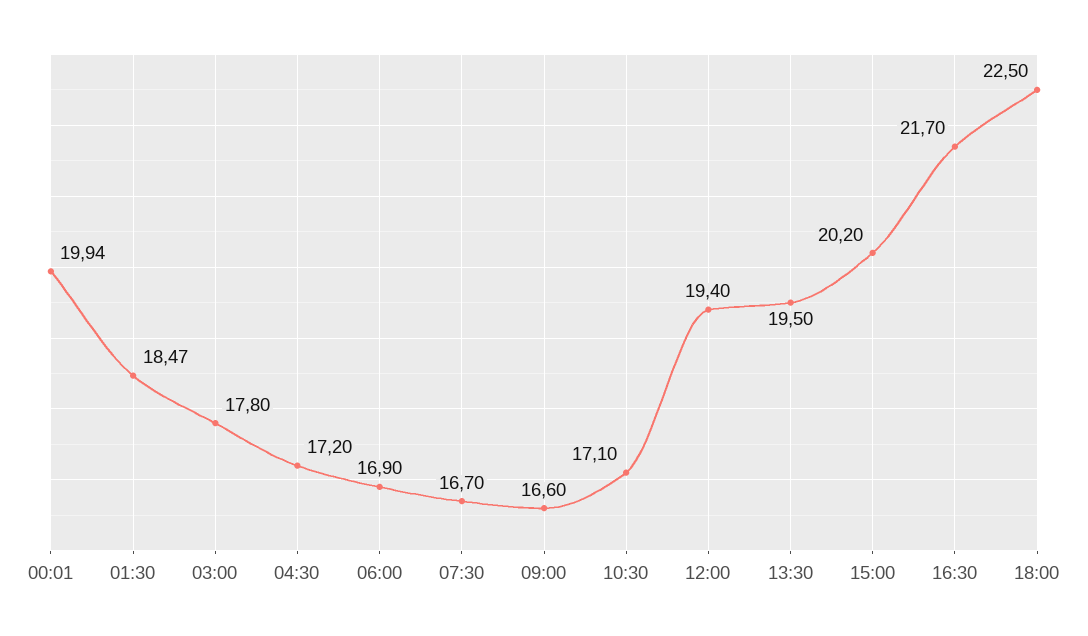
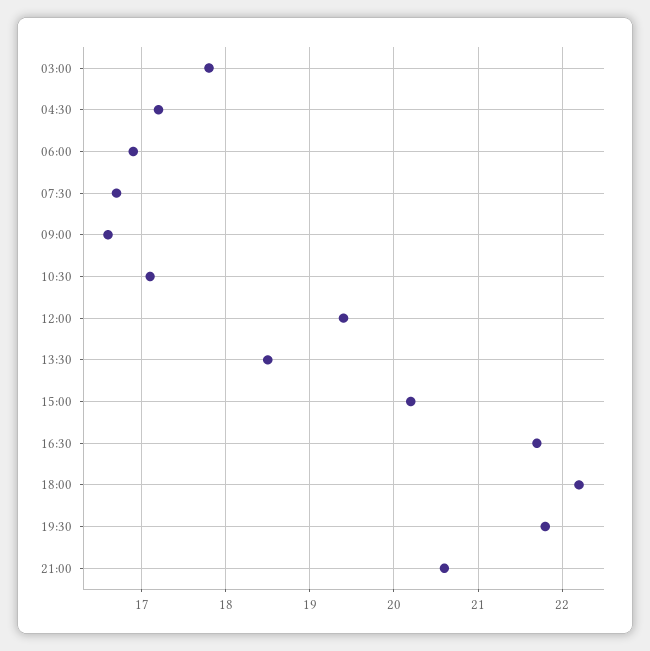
00:01: 19.94 -> none
01:30: 18.47 -> none
13:30: 19.5 -> 18.5
18:00: 22.5 -> 22.2
19:30: none -> 21.8
21:00: none -> 20.6

